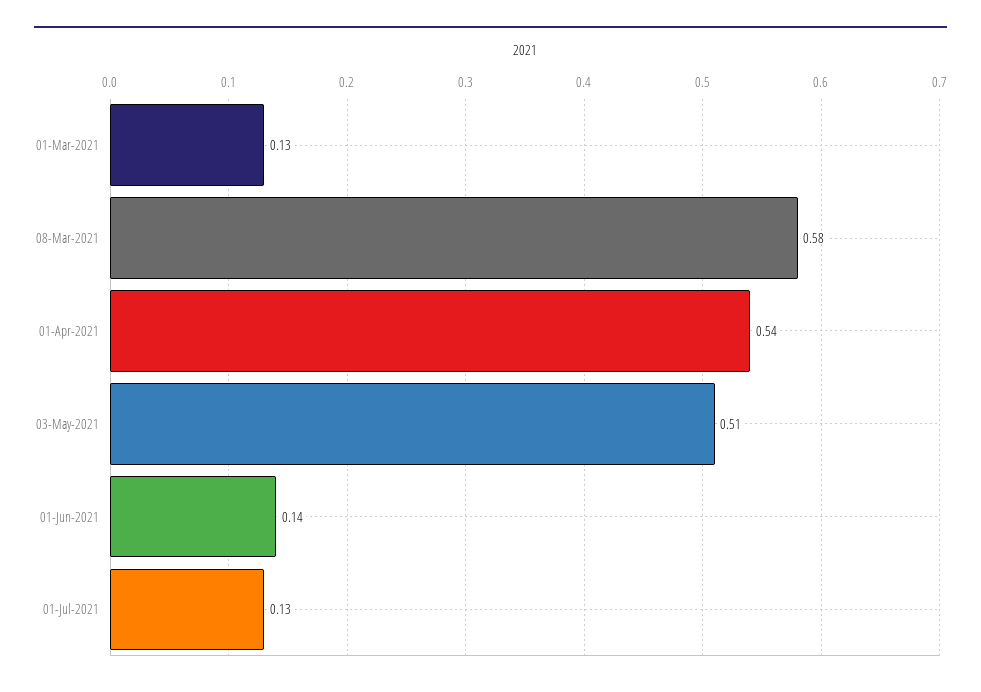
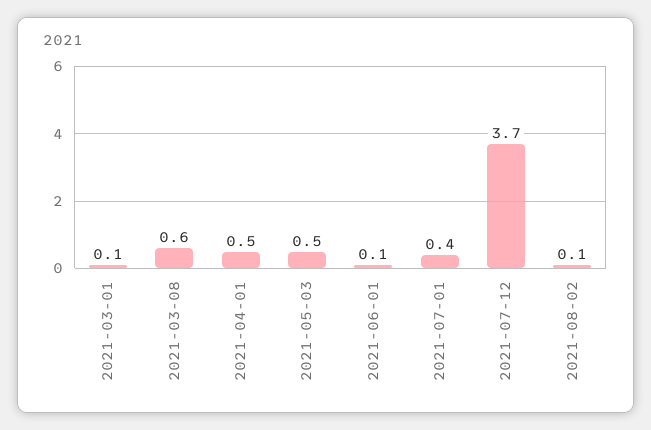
01-Jul-2021: 0.13 -> 0.4
2021-07-12: none -> 3.7
2021-08-02: none -> 0.1

